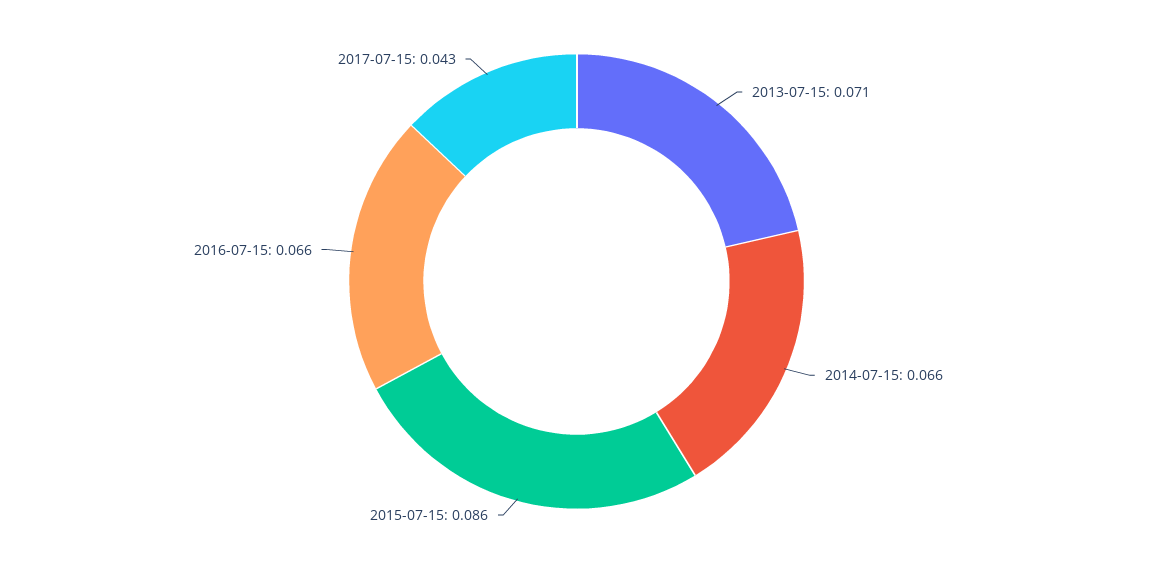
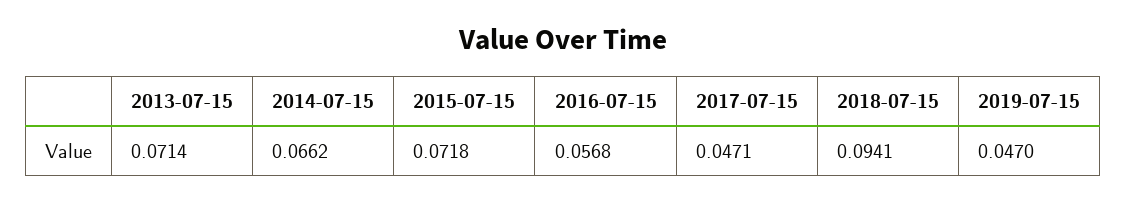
2015-07-15: 0.086 -> 0.0718
2016-07-15: 0.066 -> 0.0568
2017-07-15: 0.043 -> 0.0471
2018-07-15: none -> 0.0941
2019-07-15: none -> 0.047

